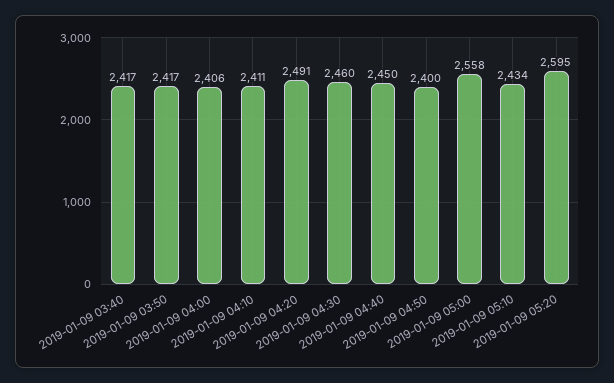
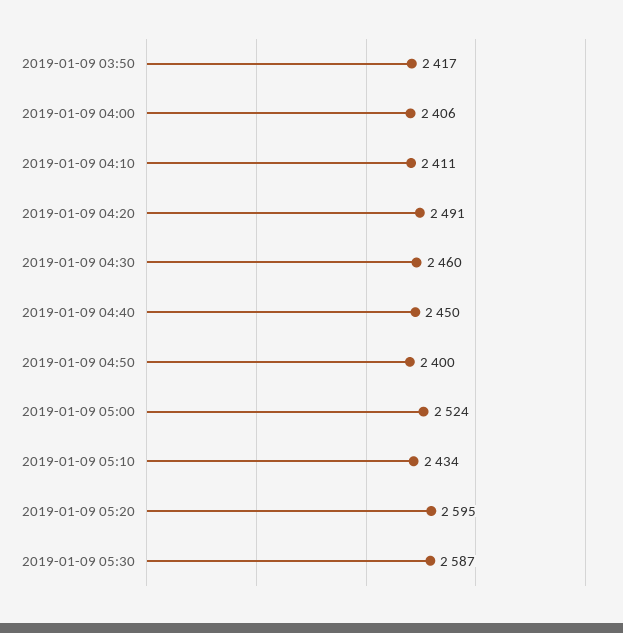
2019-01-09 03:40: 2417 -> none
2019-01-09 05:00: 2558 -> 2524
2019-01-09 05:30: none -> 2587

